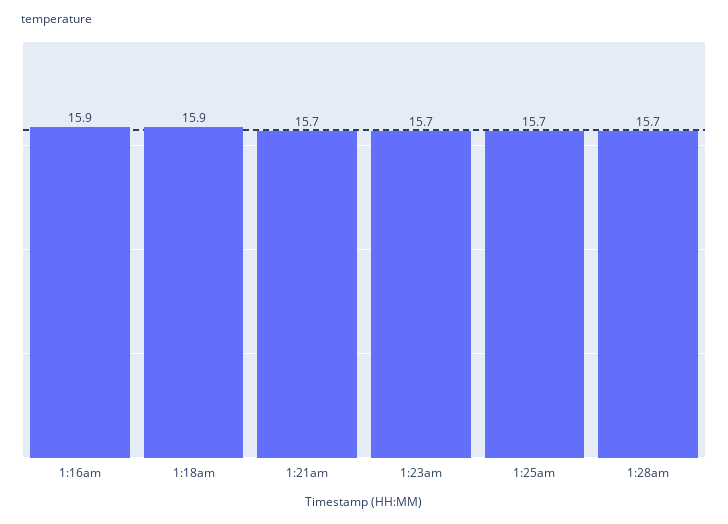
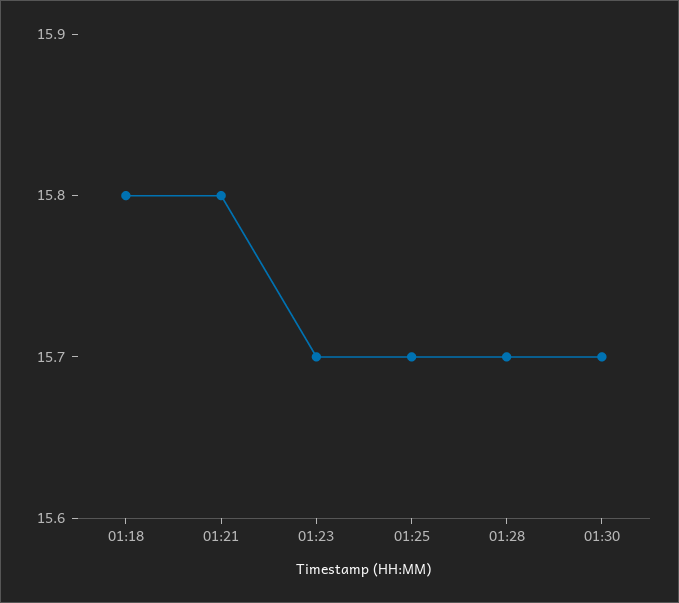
1:16am: 15.9 -> none
1:18am: 15.9 -> 15.8
1:21am: 15.7 -> 15.8
01:30: none -> 15.7

